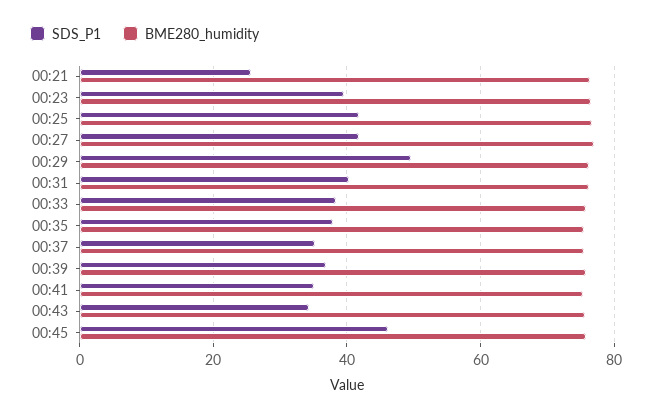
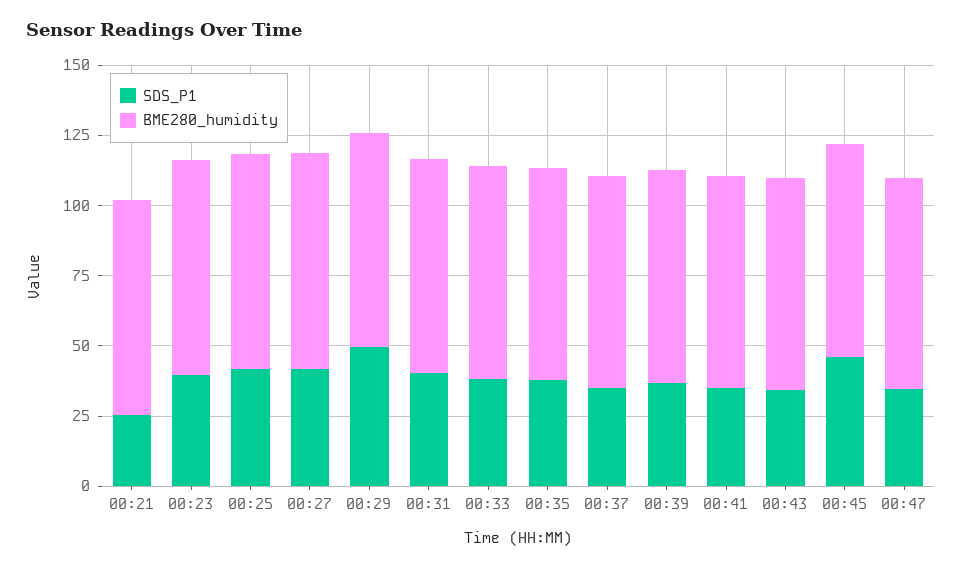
SDS_P1, 00:47: none -> 35
BME280_humidity, 00:47: none -> 75

